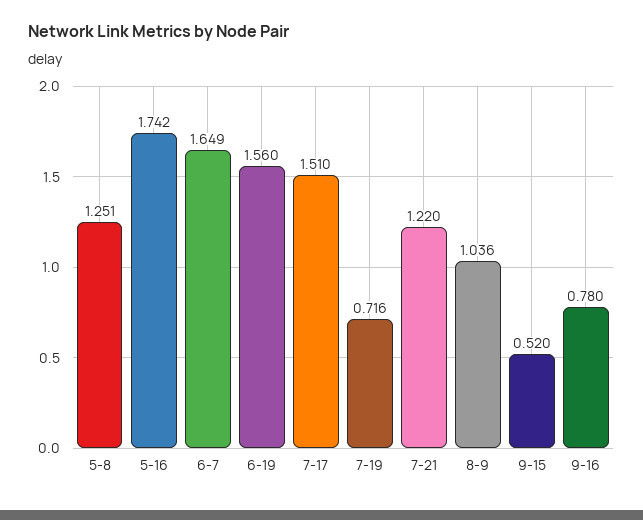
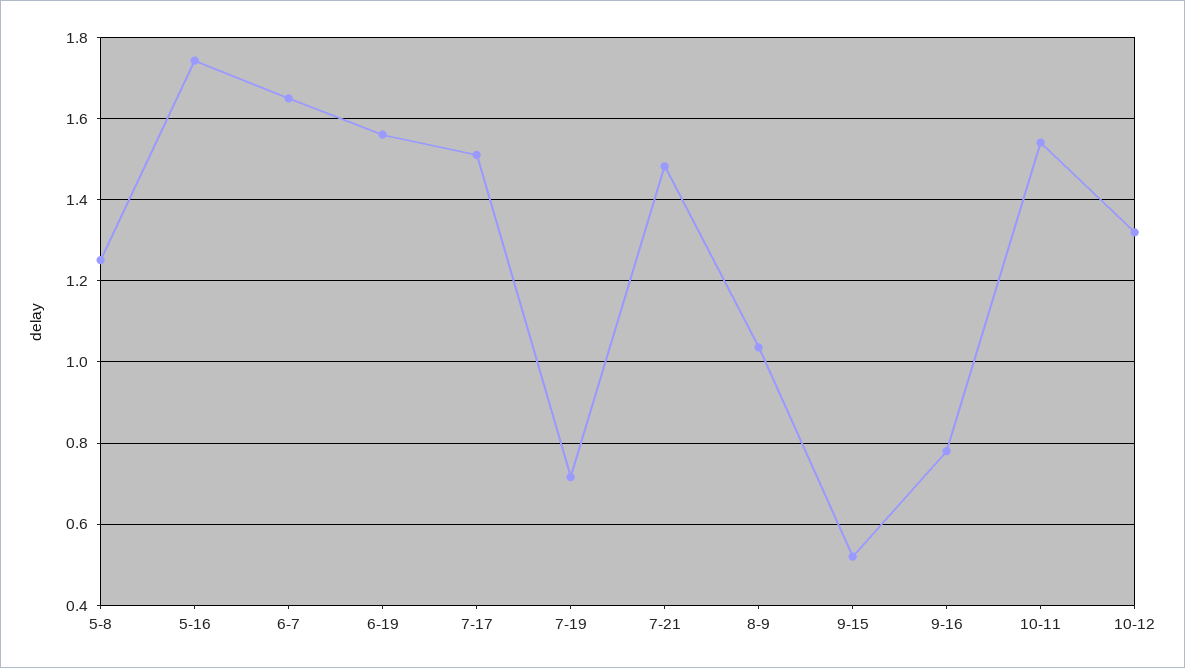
7-21: 1.22 -> 1.48
10-11: none -> 1.54
10-12: none -> 1.32

